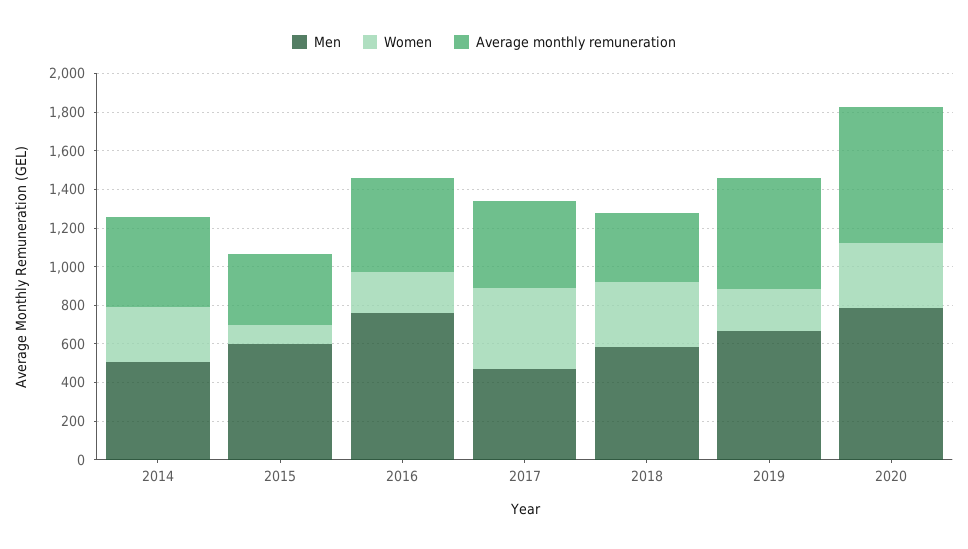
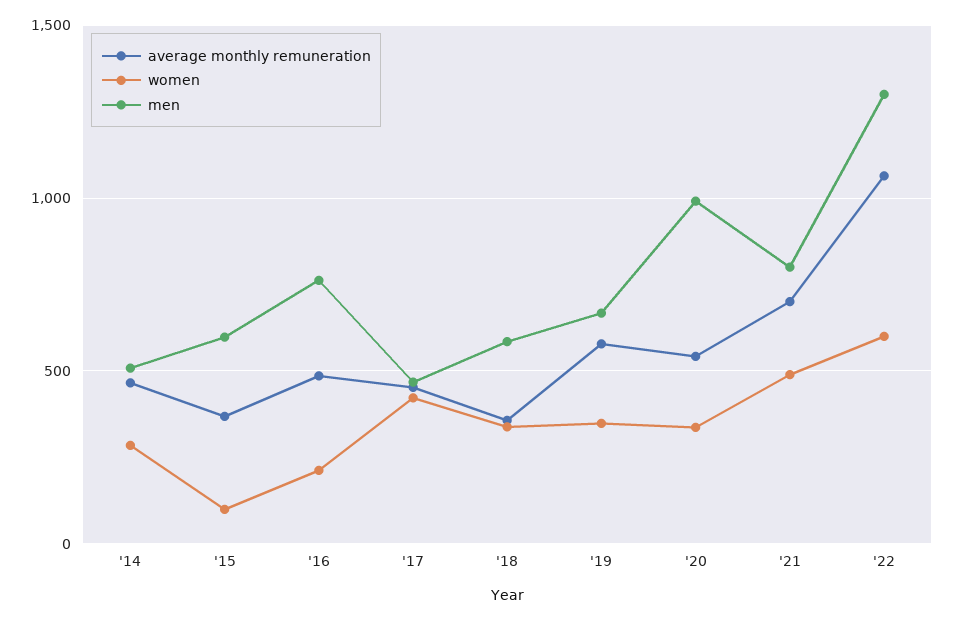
Women, 2019: 200 -> 350
Men, 2020: 800 -> 1000
Average monthly remuneration, 2020: 700 -> 550
Average monthly remuneration, '21: none -> 700
Women, '21: none -> 500
Men, '21: none -> 800
Average monthly remuneration, '22: none -> 1050
Women, '22: none -> 600
Men, '22: none -> 1300

